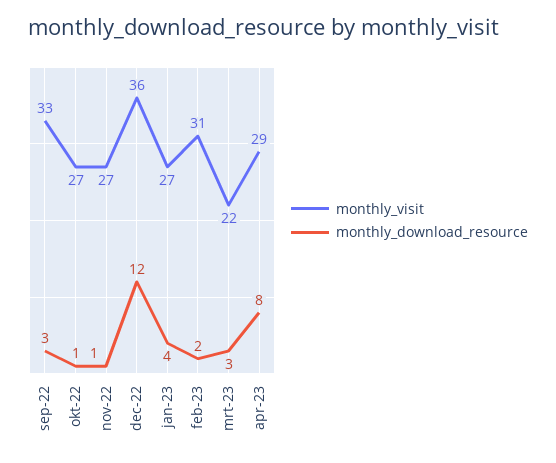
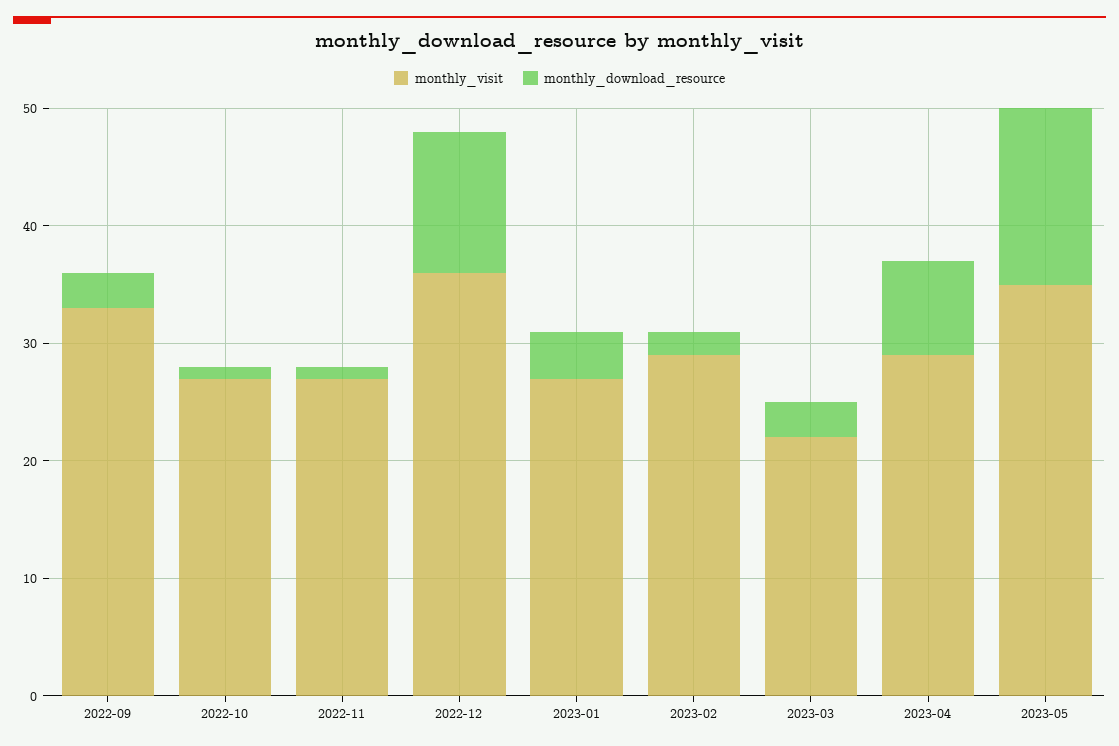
monthly_visit, feb-23: 31 -> 29
monthly_visit, 2023-05: none -> 35
monthly_download_resource, 2023-05: none -> 15

